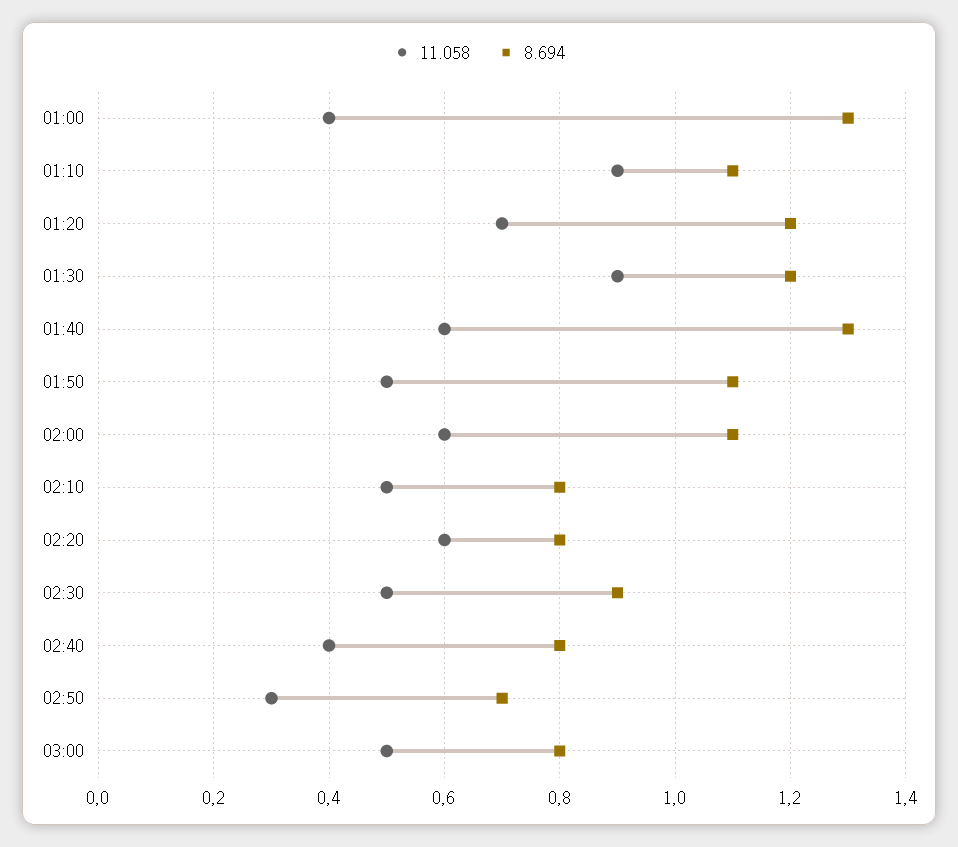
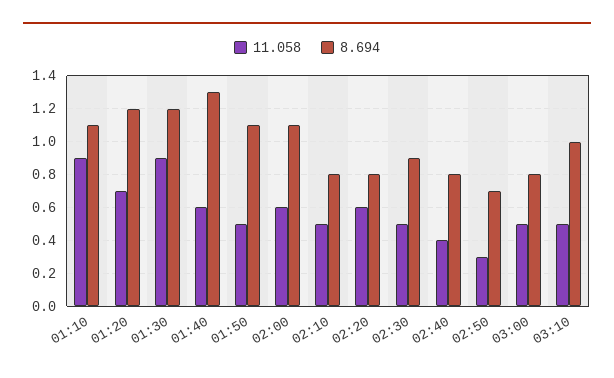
11.058, 01:00: 0.4 -> none
8.694, 01:00: 1.3 -> none
11.058, 03:10: none -> 0.5
8.694, 03:10: none -> 1

